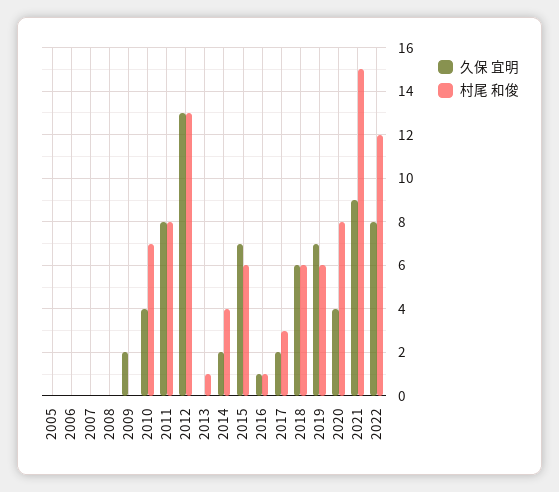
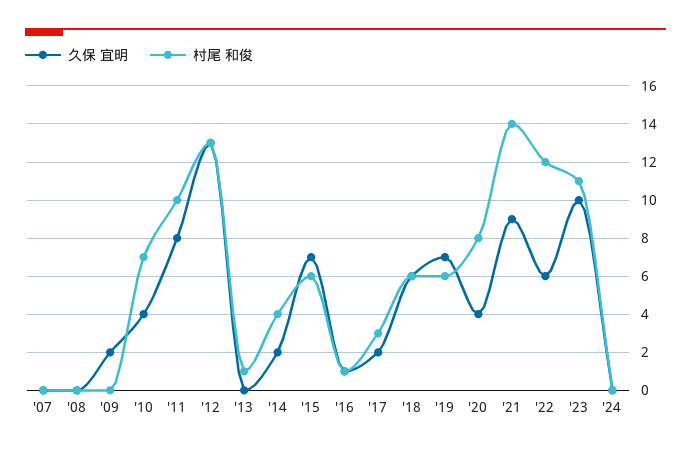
久保 宜明, 2005: 0 -> none
村尾 和俊, 2005: 0 -> none
久保 宜明, 2006: 0 -> none
村尾 和俊, 2006: 0 -> none
村尾 和俊, 2011: 8 -> 10
村尾 和俊, 2021: 15 -> 14
久保 宜明, 2022: 8 -> 6
久保 宜明, '23: none -> 10
村尾 和俊, '23: none -> 11
久保 宜明, '24: none -> 0
村尾 和俊, '24: none -> 0

